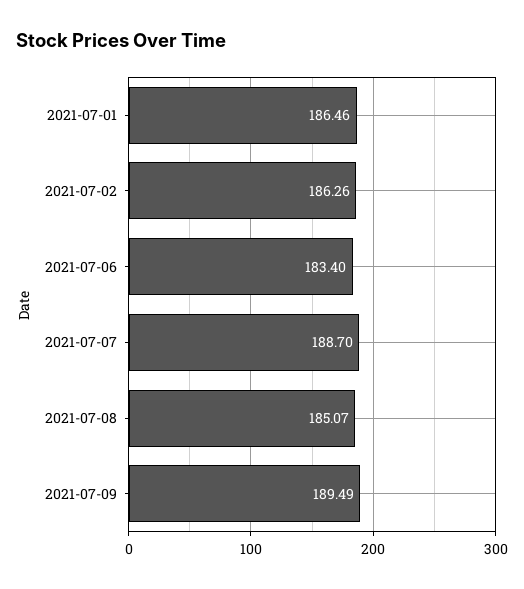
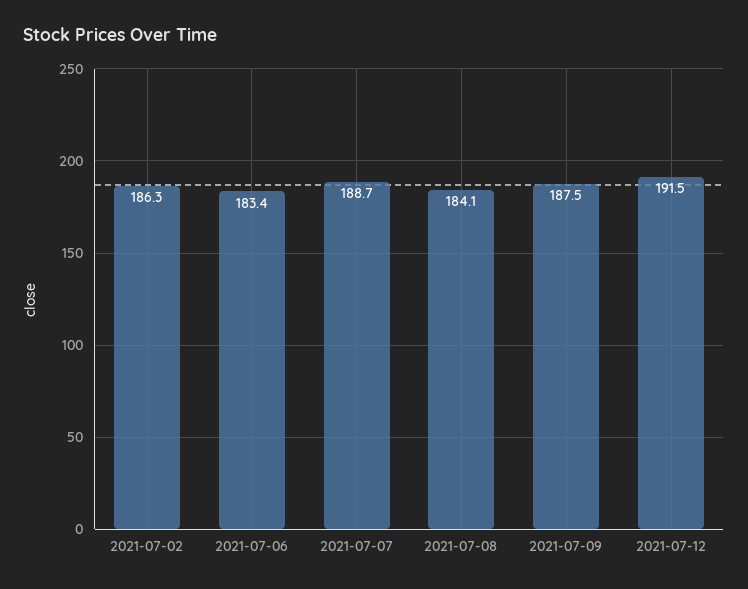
2021-07-01: 186.46 -> none
2021-07-08: 185.07 -> 184.1
2021-07-09: 189.49 -> 187.5
2021-07-12: none -> 191.5

